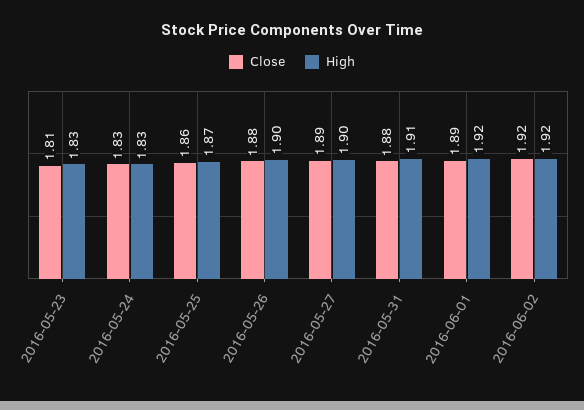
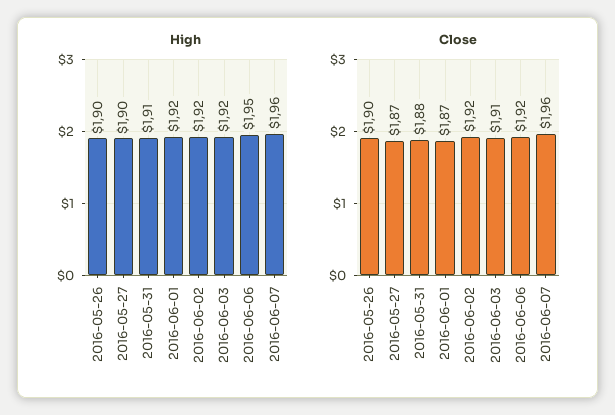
Close, 2016-05-23: 1.81 -> none
High, 2016-05-23: 1.83 -> none
Close, 2016-05-24: 1.83 -> none
High, 2016-05-24: 1.83 -> none
Close, 2016-05-25: 1.86 -> none
High, 2016-05-25: 1.87 -> none
Close, 2016-05-26: 1.88 -> 1.9
Close, 2016-05-27: 1.89 -> 1.87
Close, 2016-06-01: 1.89 -> 1.87
High, 2016-06-03: none -> 1.92
High, 2016-06-06: none -> 1.95
High, 2016-06-07: none -> 1.96
Close, 2016-06-03: none -> 1.91
Close, 2016-06-06: none -> 1.92
Close, 2016-06-07: none -> 1.96

